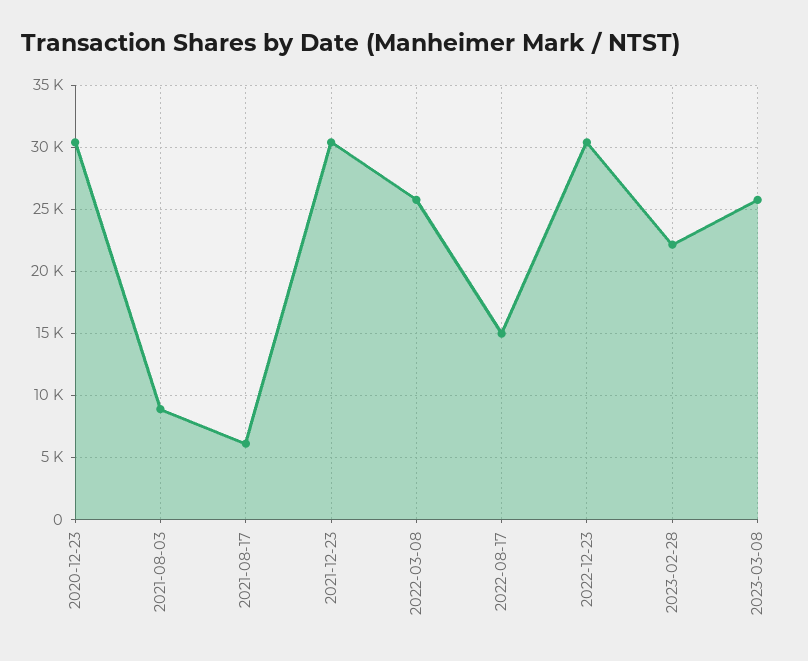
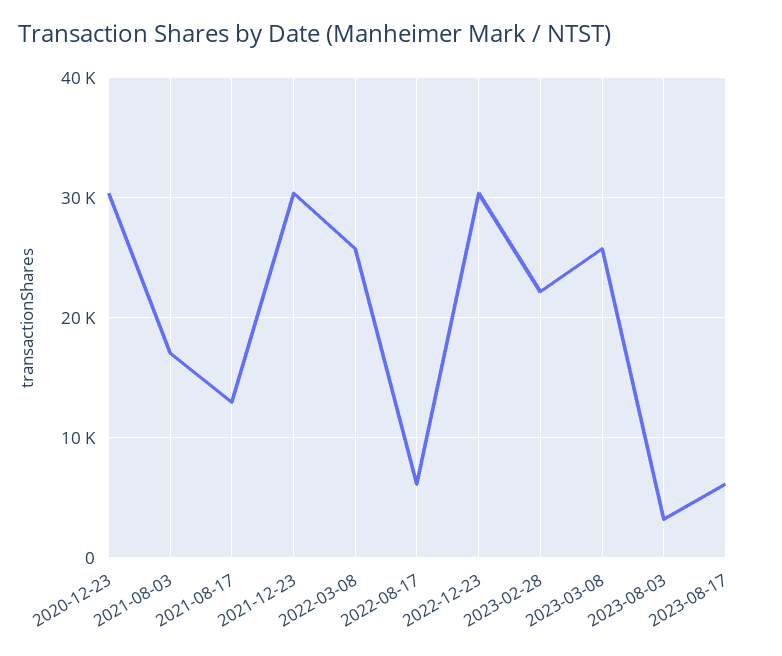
2021-08-03: 9000 -> 17000
2021-08-17: 6000 -> 13000
2022-08-17: 15000 -> 6000
2023-08-03: none -> 3000
2023-08-17: none -> 6000

